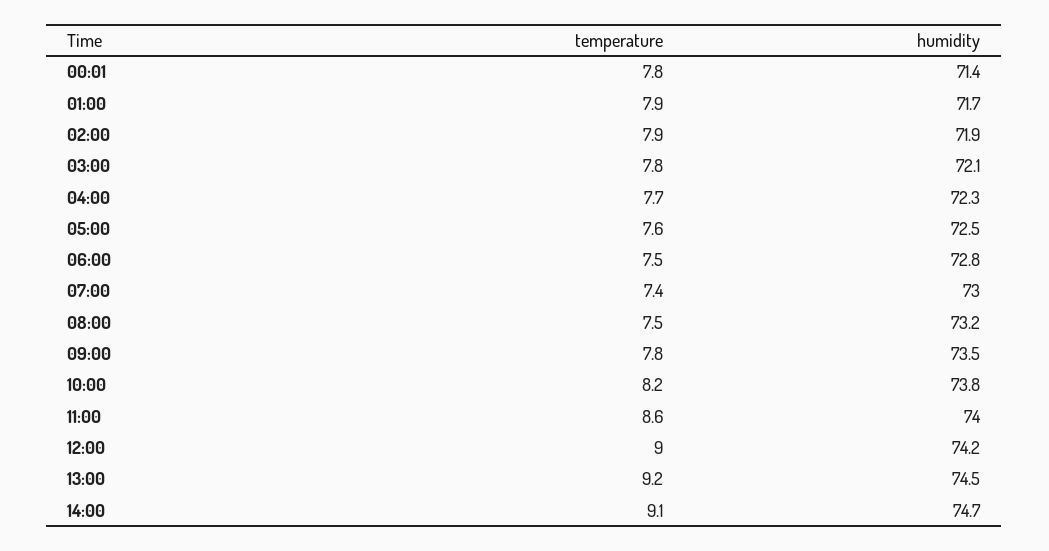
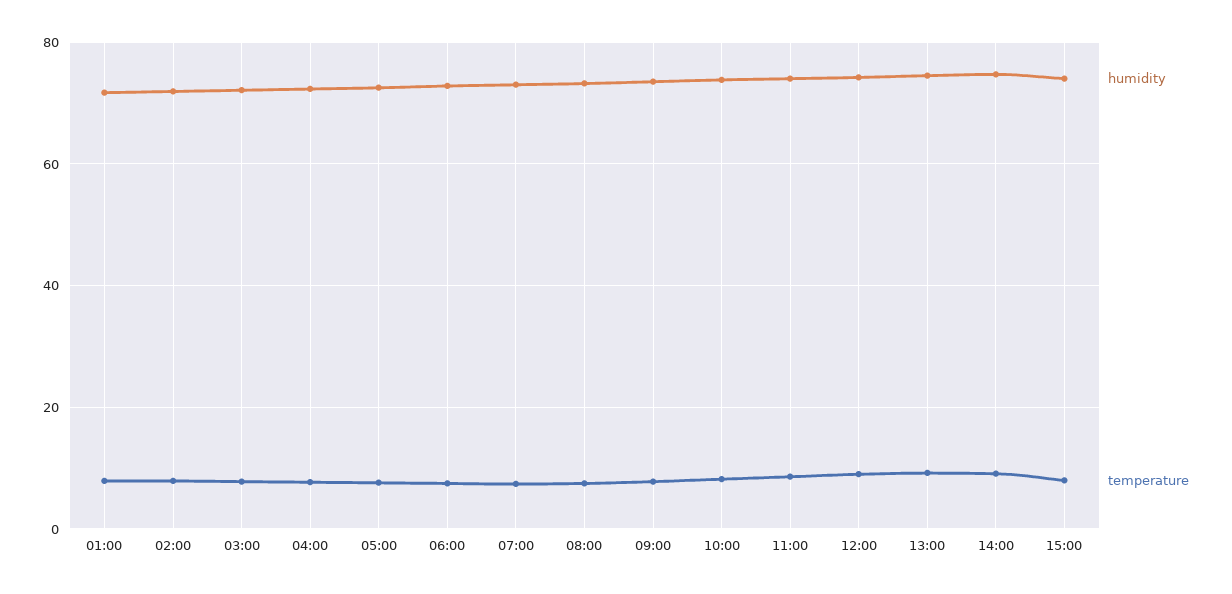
temperature, 00:01: 7.8 -> none
humidity, 00:01: 71.4 -> none
humidity, 15:00: none -> 74
temperature, 15:00: none -> 8

